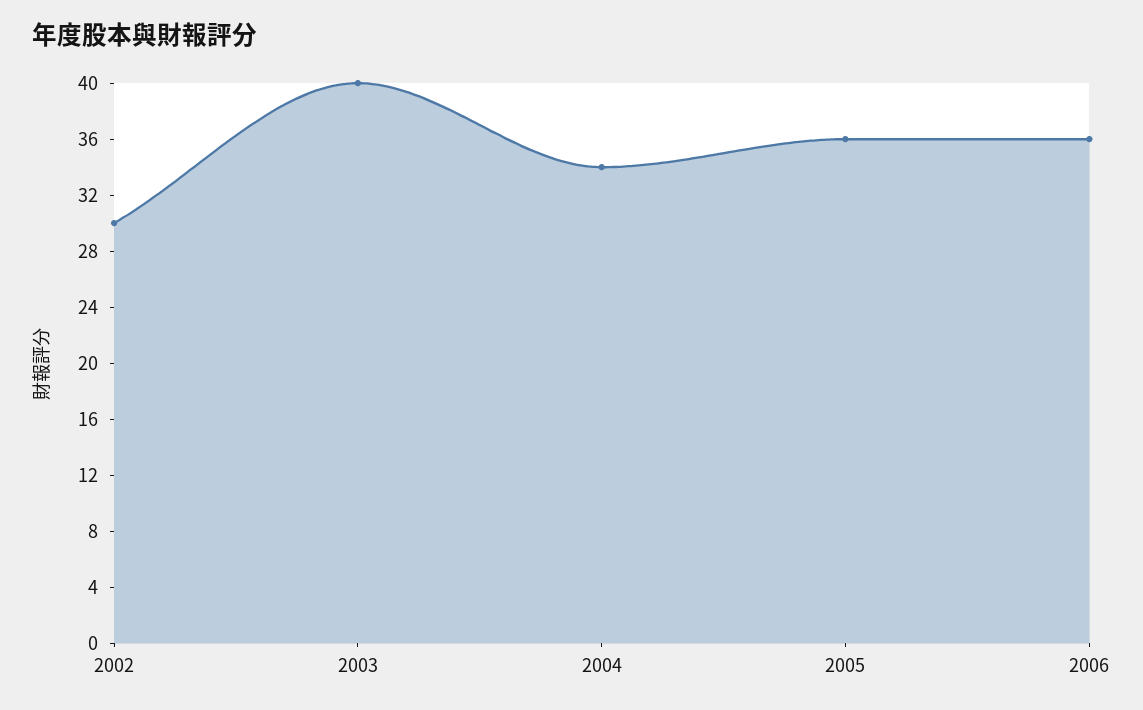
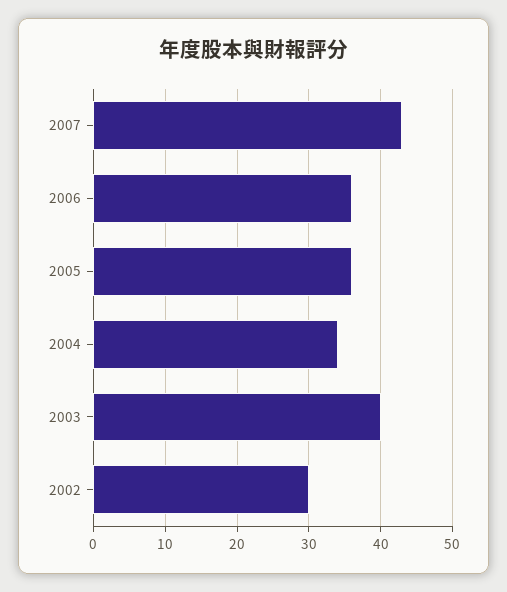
2007: none -> 43

